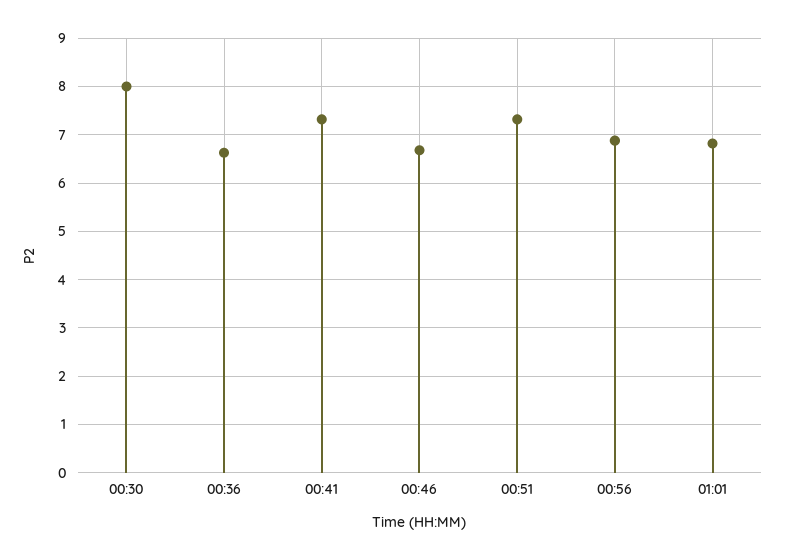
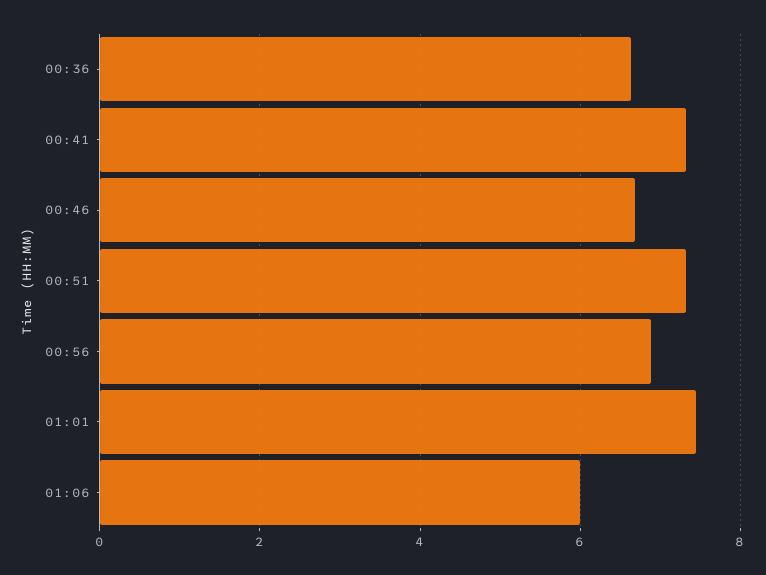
00:30: 8 -> none
01:01: 6.8 -> 7.4
01:06: none -> 6

